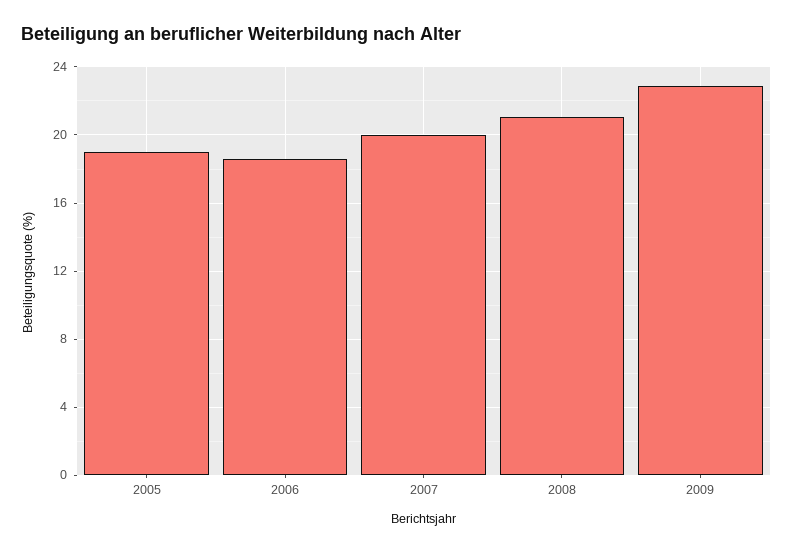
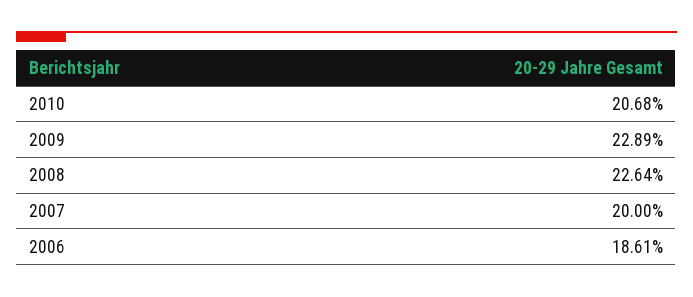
2005: 19 -> none
2008: 21 -> 22.64
2010: none -> 20.68

